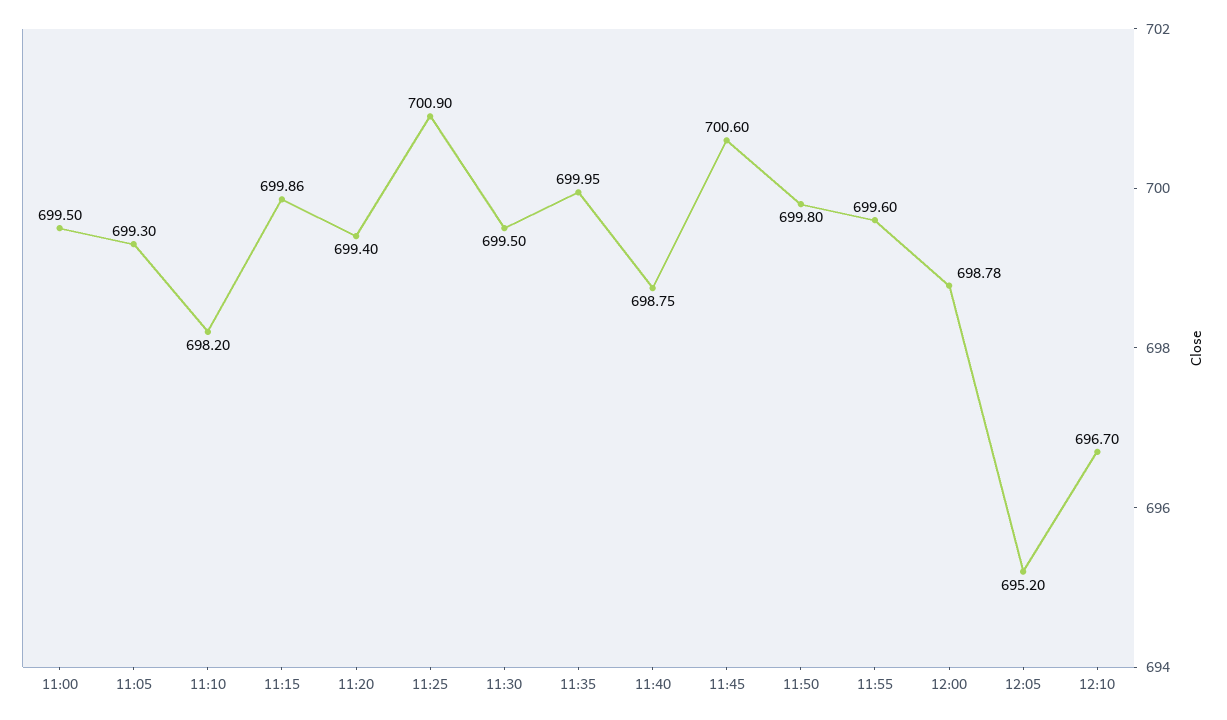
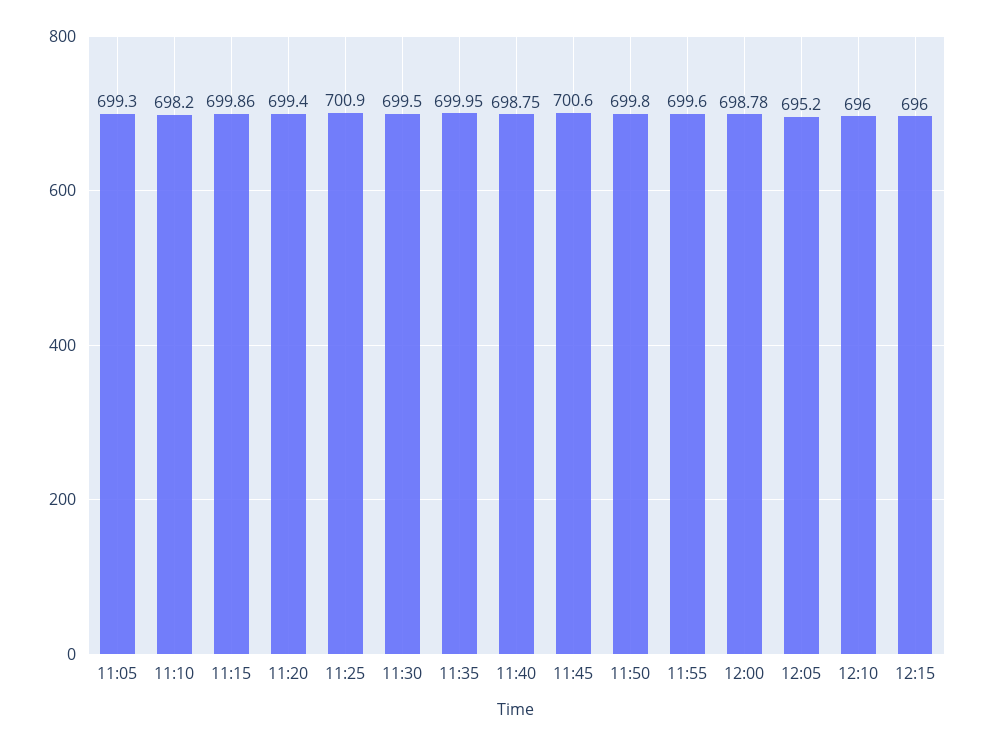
11:00: 699.5 -> none
12:10: 696.7 -> 696
12:15: none -> 696

